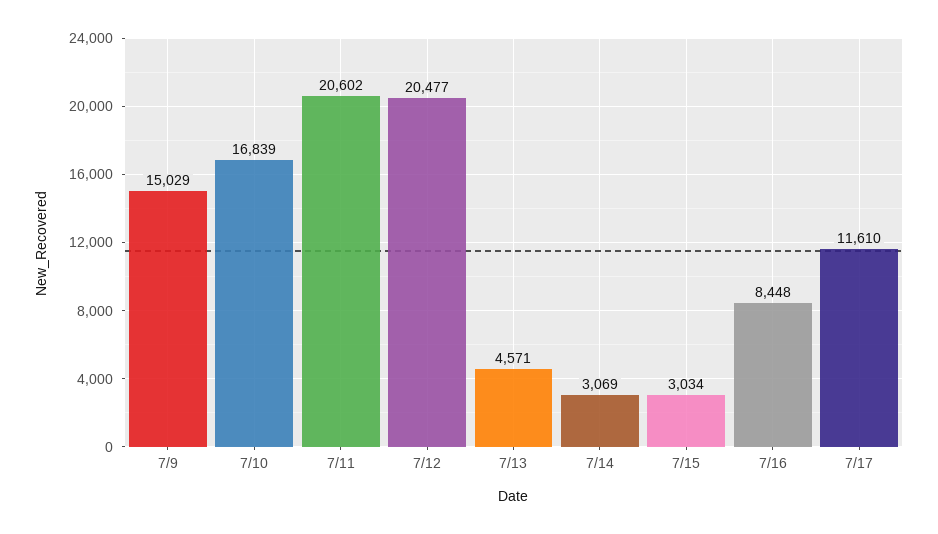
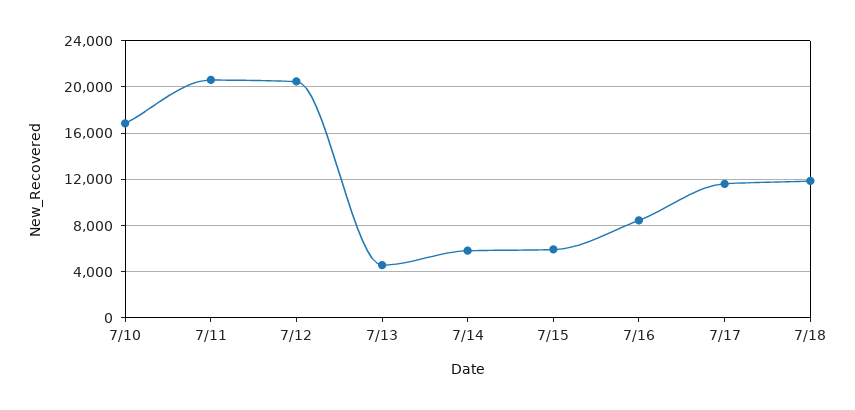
7/9: 15029 -> none
7/14: 3069 -> 6000
7/15: 3034 -> 6000
7/18: none -> 12000

